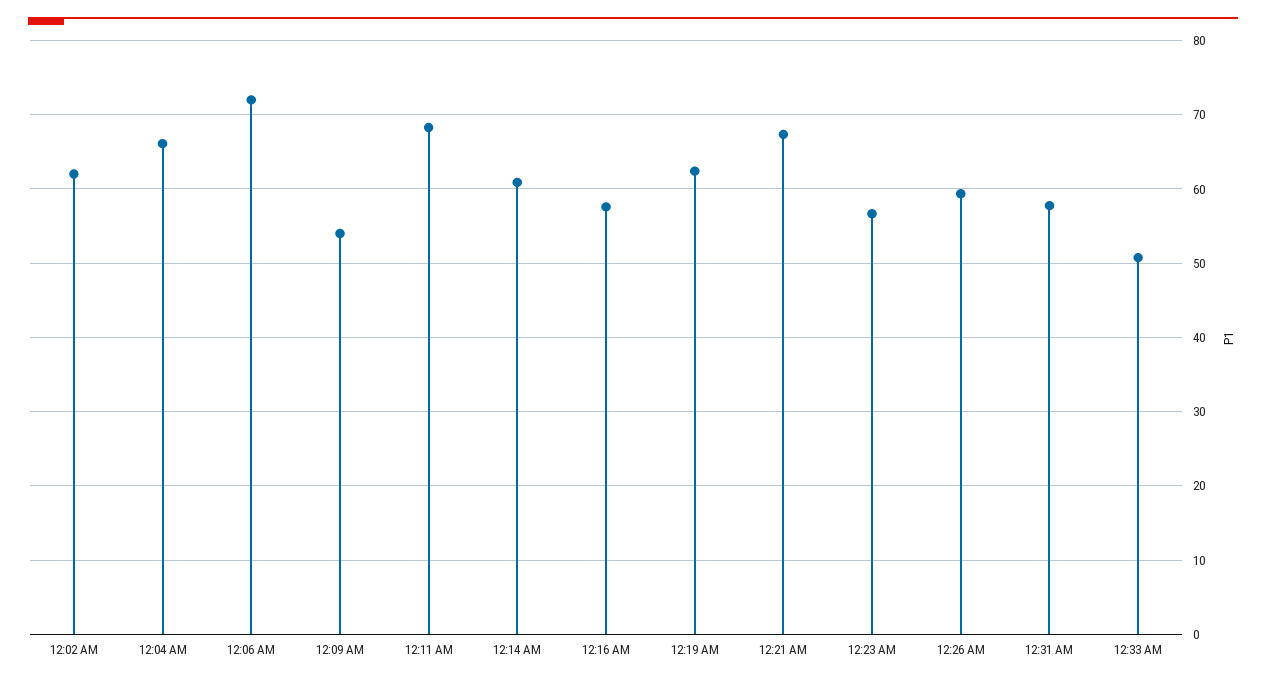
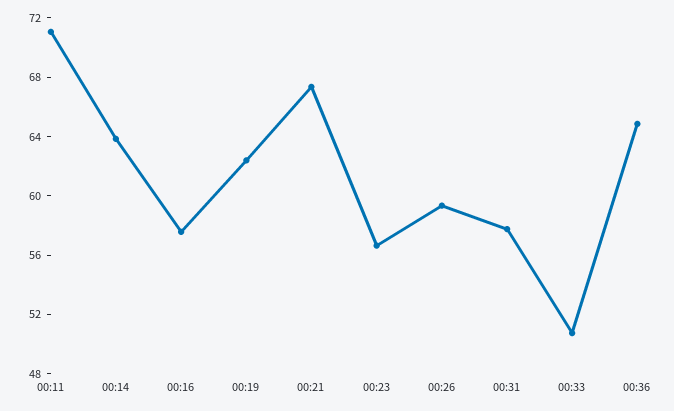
12:02 AM: 62 -> none
12:04 AM: 66 -> none
12:06 AM: 72 -> none
12:09 AM: 54 -> none
12:11 AM: 68 -> 71
12:14 AM: 61 -> 64
00:36: none -> 65

